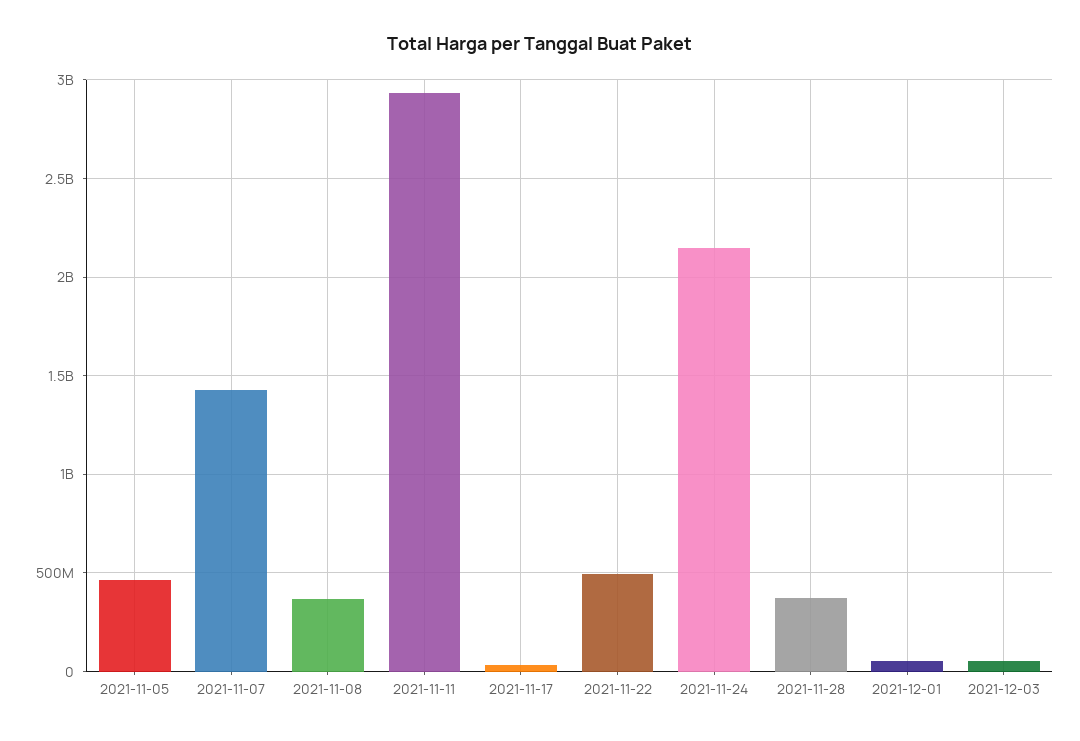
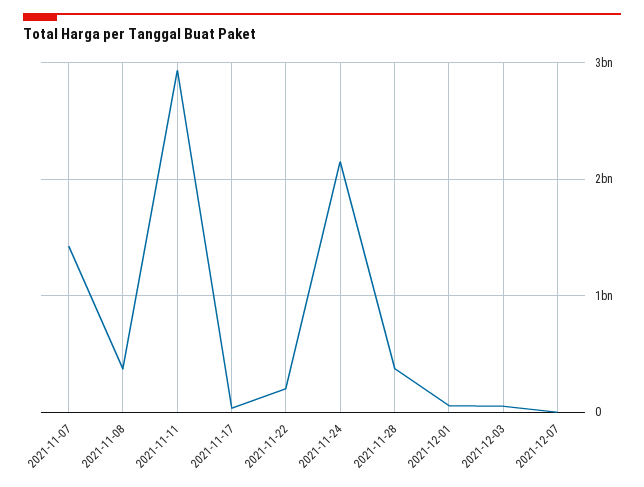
2021-11-05: 450000000 -> none
2021-11-22: 500000000 -> 200000000
2021-12-07: none -> 0

